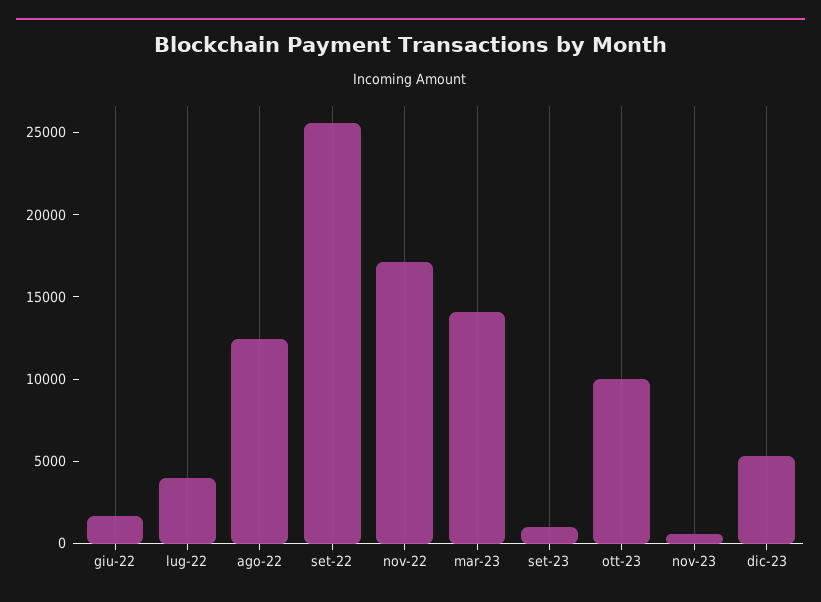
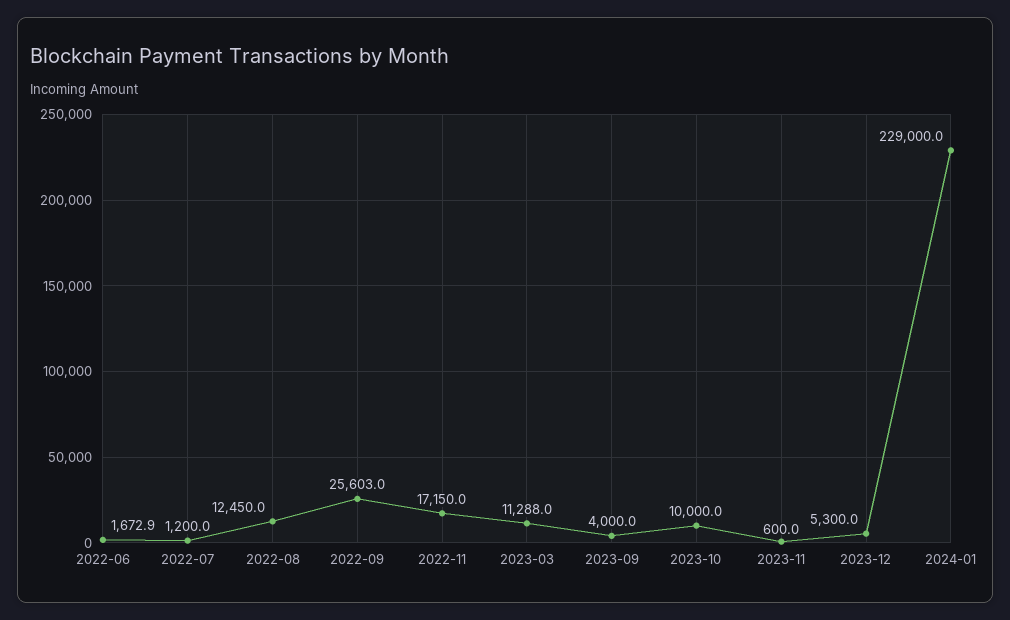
lug-22: 4000 -> 1200
mar-23: 14000 -> 11288
set-23: 1000 -> 4000
2024-01: none -> 229000

